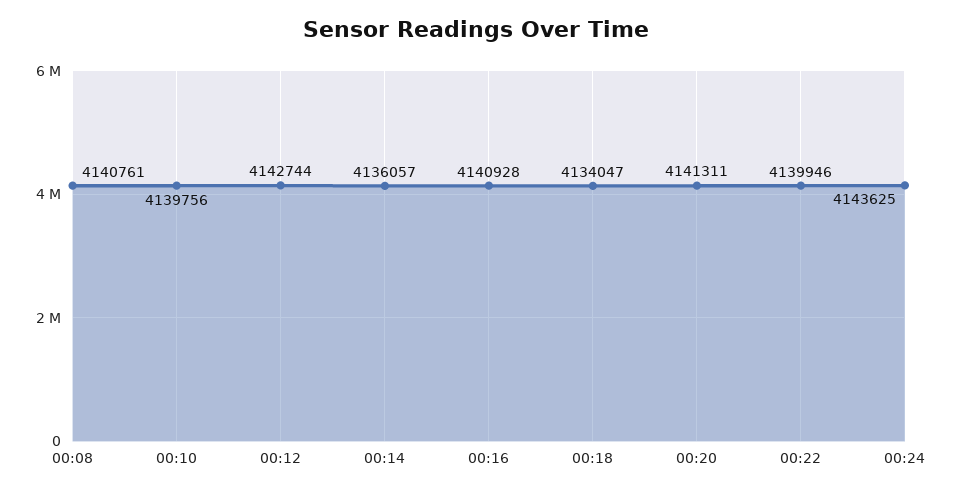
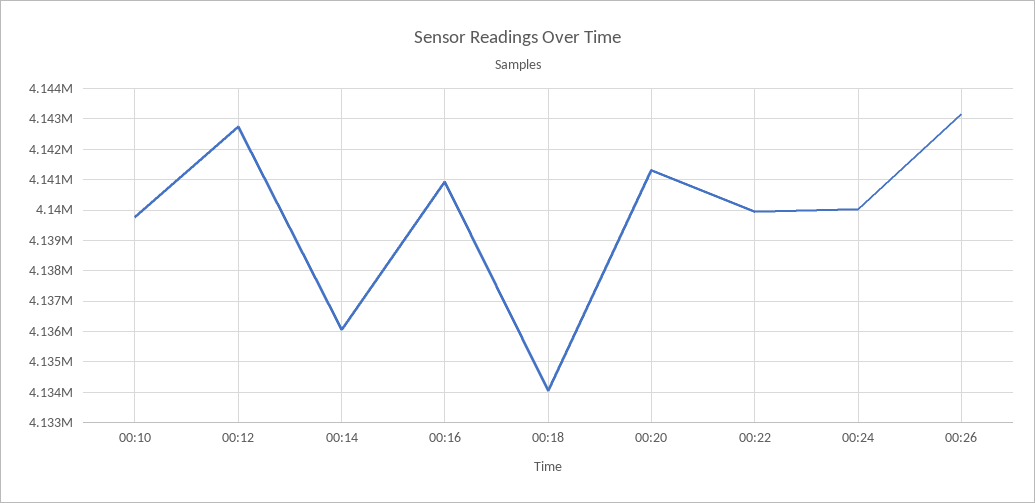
00:08: 4140761 -> none
00:24: 4143625 -> 4140000
00:26: none -> 4143200

